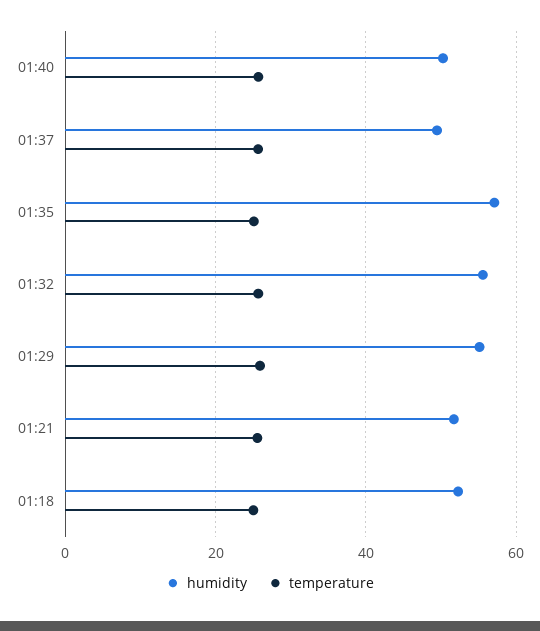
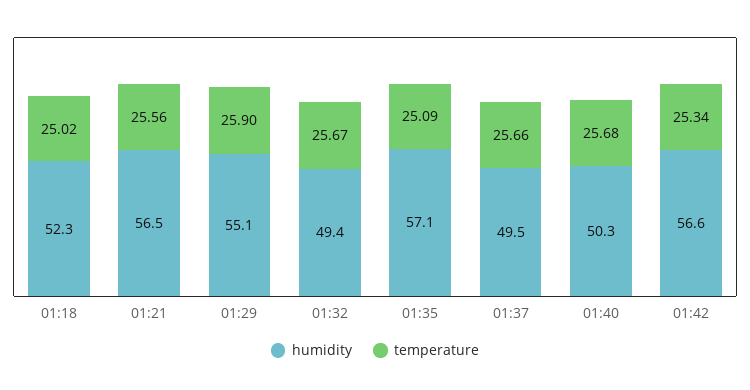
humidity, 01:32: 56 -> 49.4
humidity, 01:21: 52 -> 56.5
humidity, 01:42: none -> 56.6
temperature, 01:42: none -> 25.34

